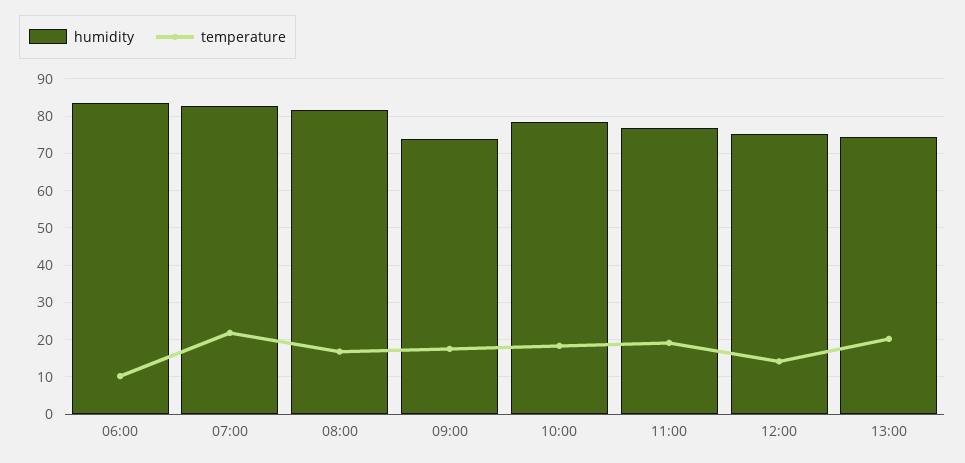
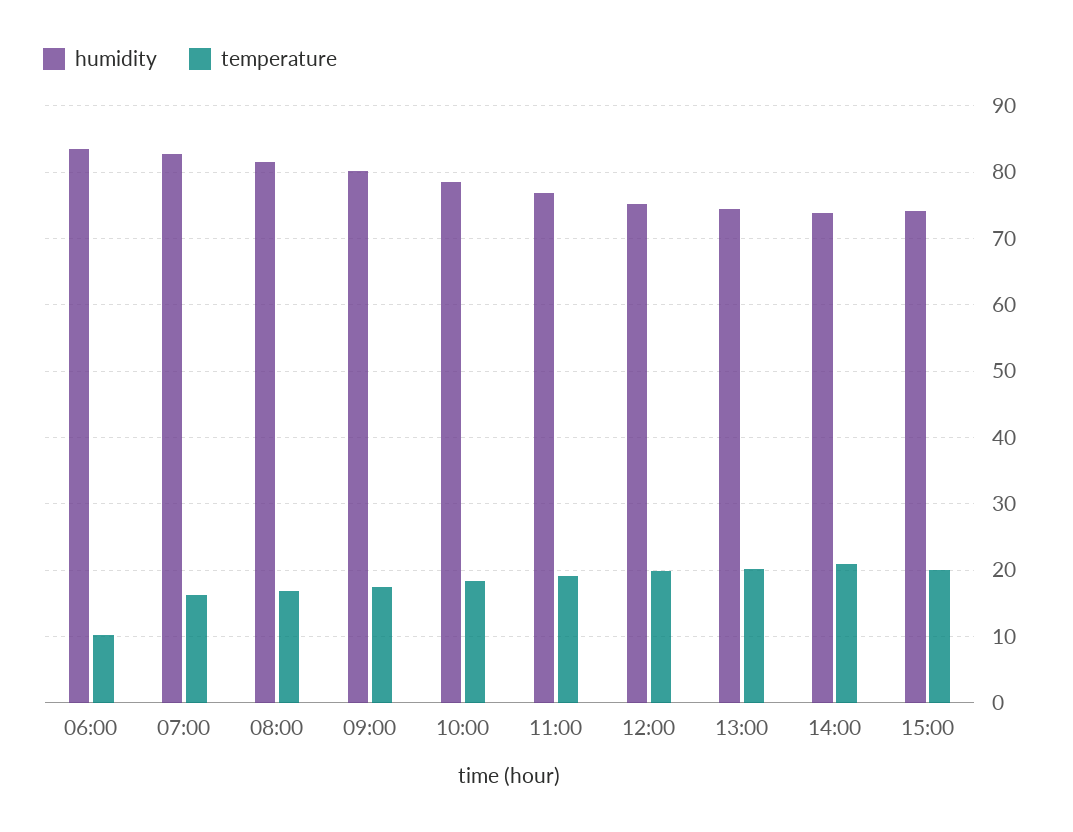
temperature, 07:00: 22 -> 16
humidity, 09:00: 74 -> 80
temperature, 12:00: 14 -> 20
humidity, 14:00: none -> 74
temperature, 14:00: none -> 21
humidity, 15:00: none -> 74
temperature, 15:00: none -> 20

